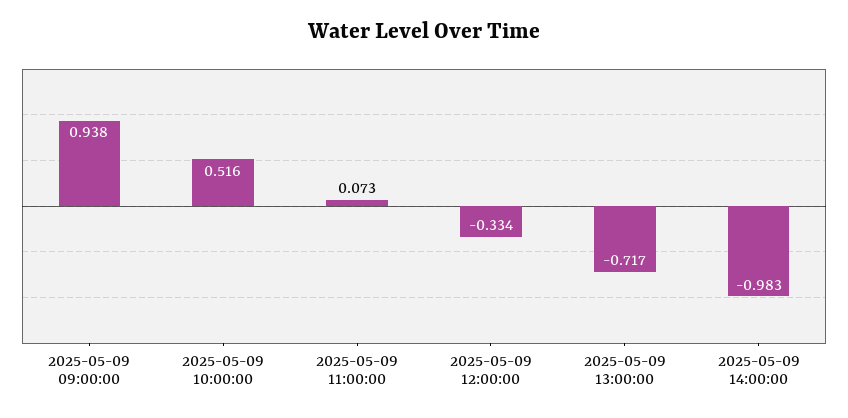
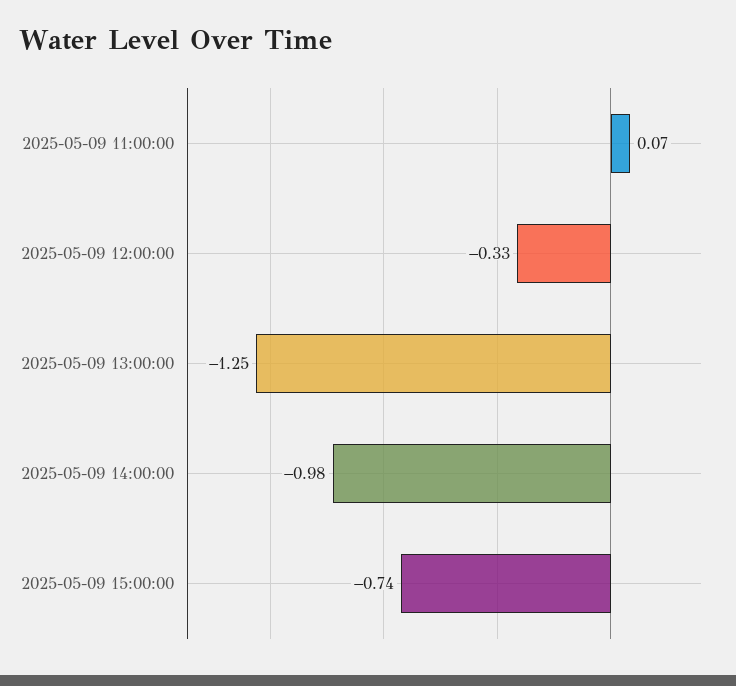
2025-05-09 09:00:00: 0.938 -> none
2025-05-09 10:00:00: 0.516 -> none
2025-05-09 13:00:00: -0.717 -> -1.25
2025-05-09 15:00:00: none -> -0.74

